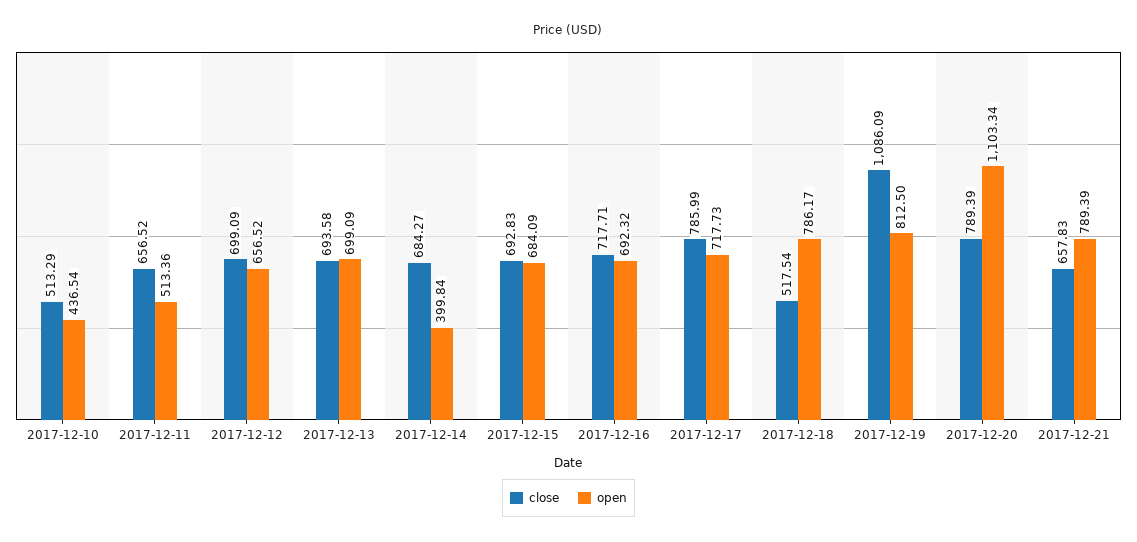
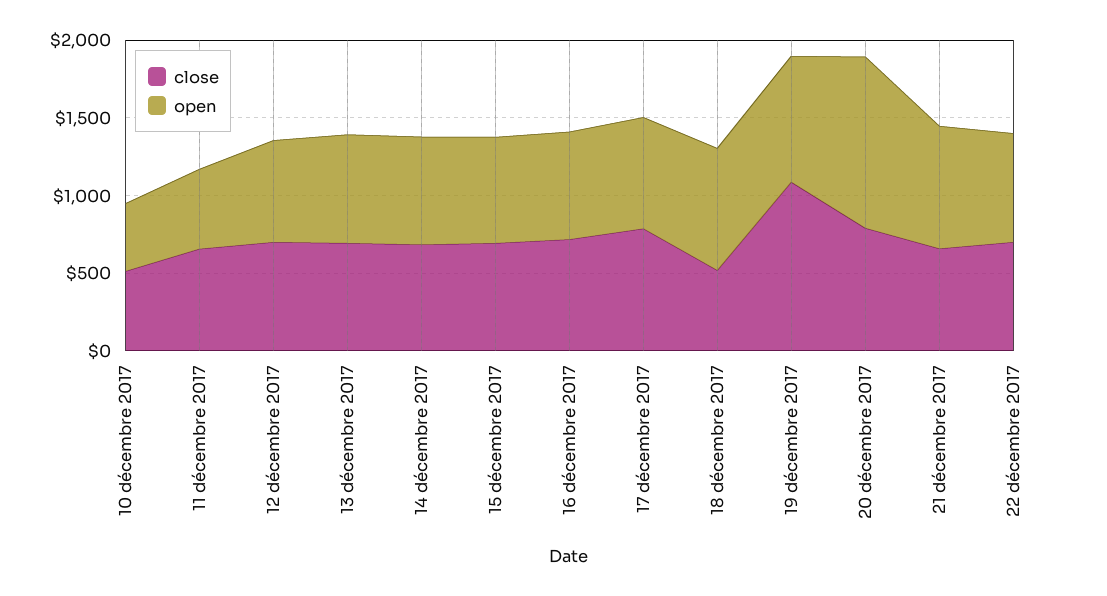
open, 2017-12-14: 399.84 -> 700
close, 22 décembre 2017: none -> 700
open, 22 décembre 2017: none -> 700

